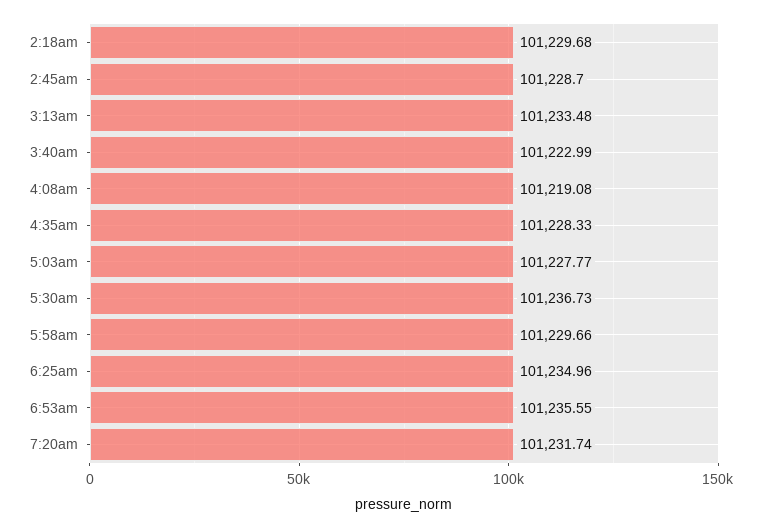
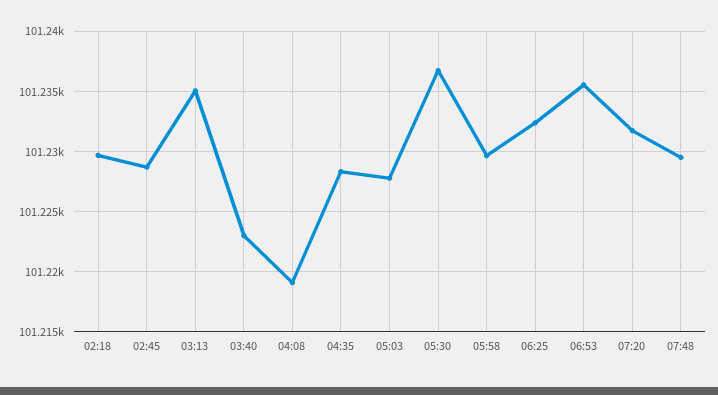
3:13am: 101233.48 -> 101235
6:25am: 101234.96 -> 101232.5
07:48: none -> 101229.5

